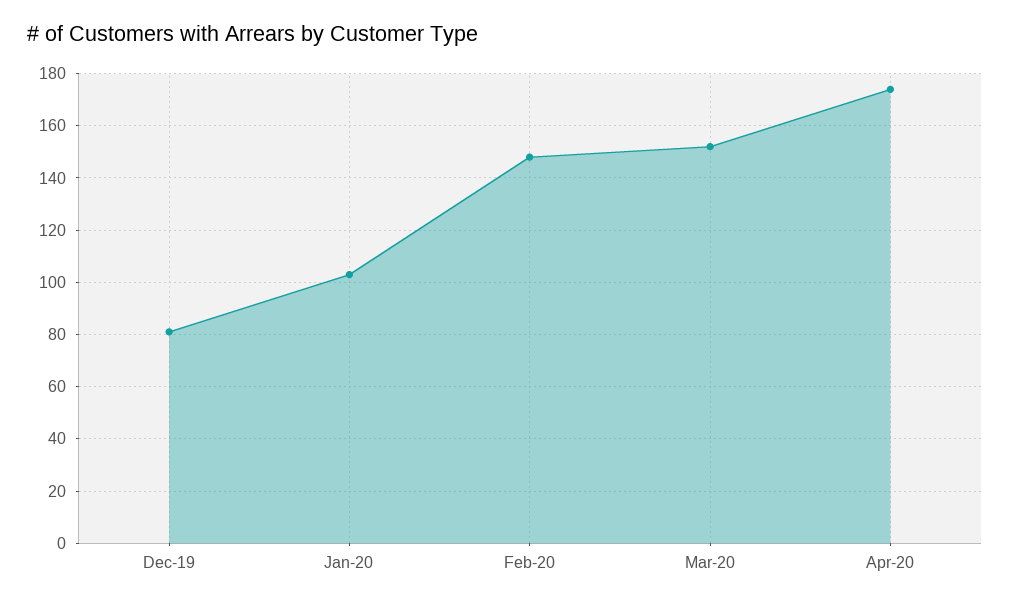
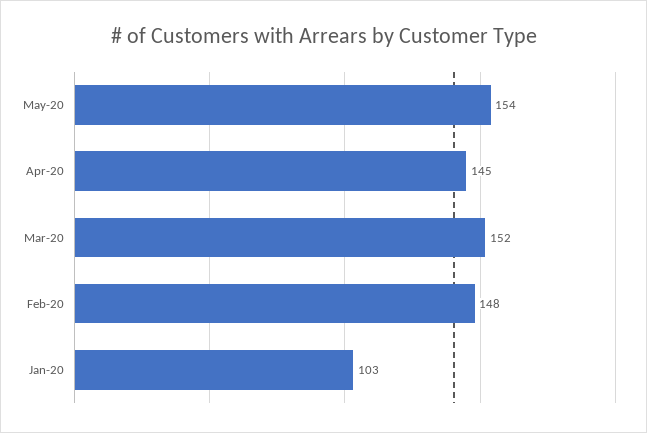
Dec-19: 80 -> none
Apr-20: 175 -> 145
May-20: none -> 154

